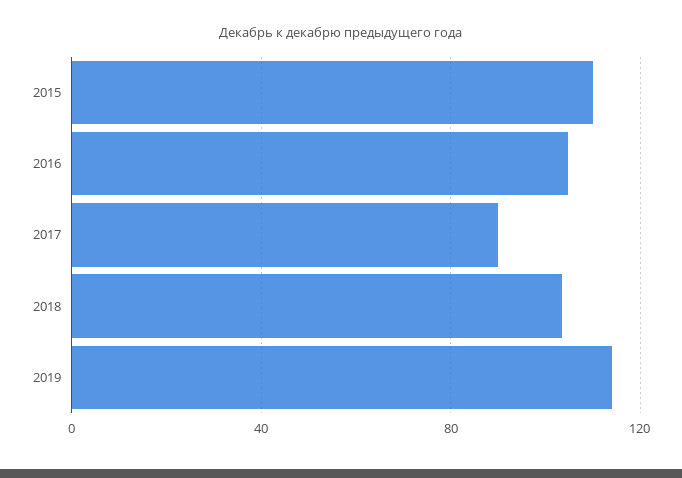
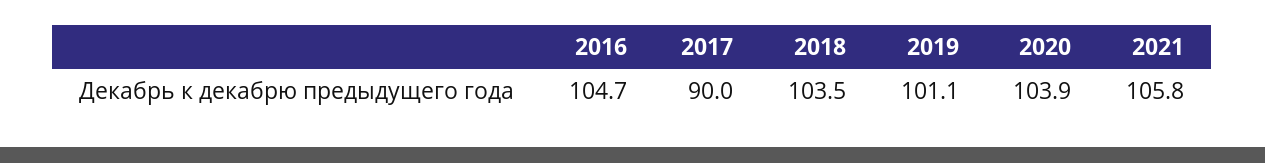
2015: 110 -> none
2019: 115 -> 101.1
2020: none -> 103.9
2021: none -> 105.8

